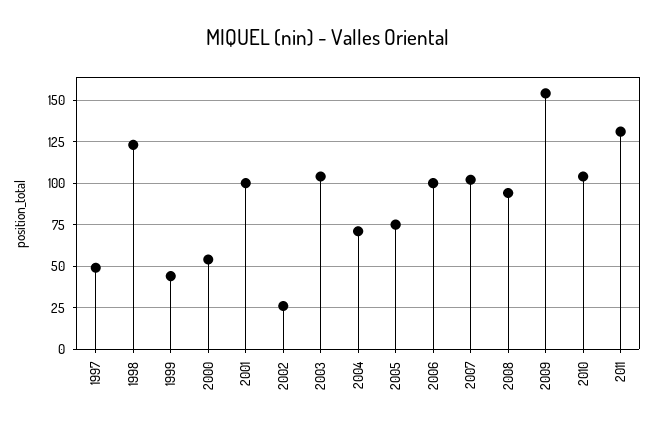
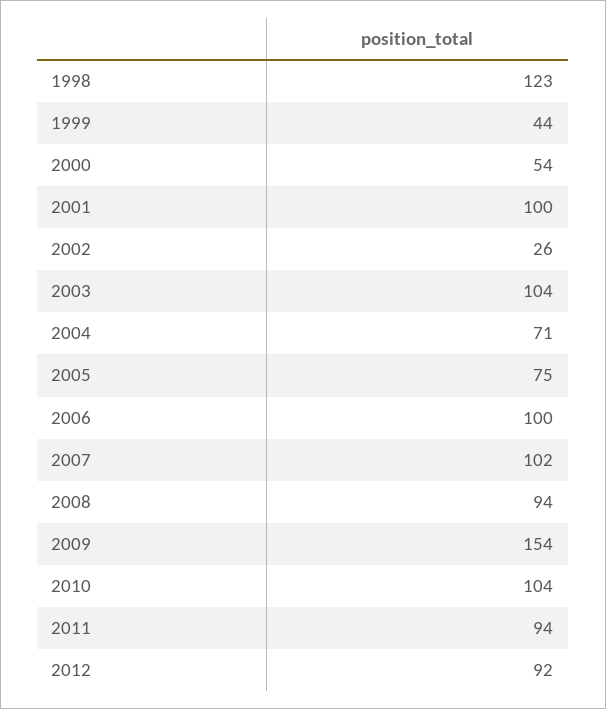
1997: 50 -> none
2011: 130 -> 94
2012: none -> 92

